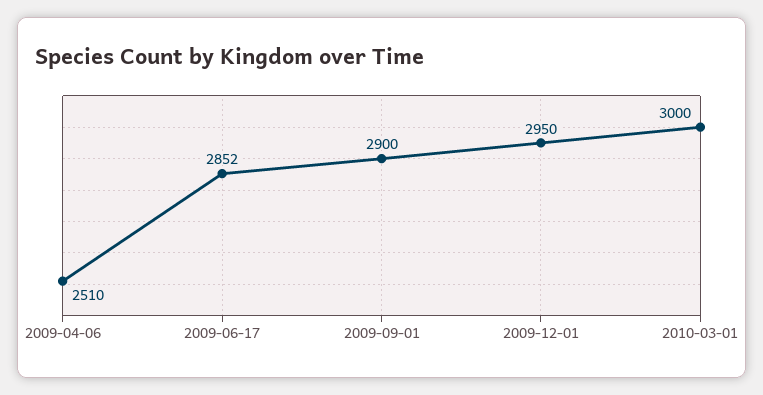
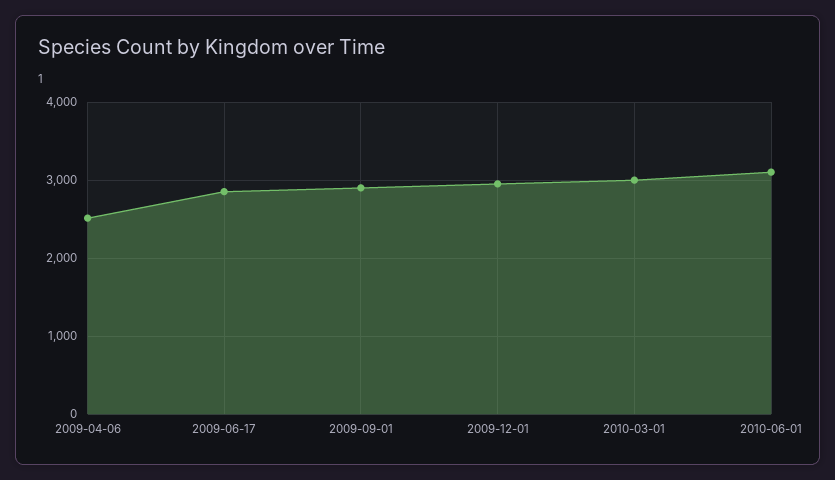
2010-06-01: none -> 3100

